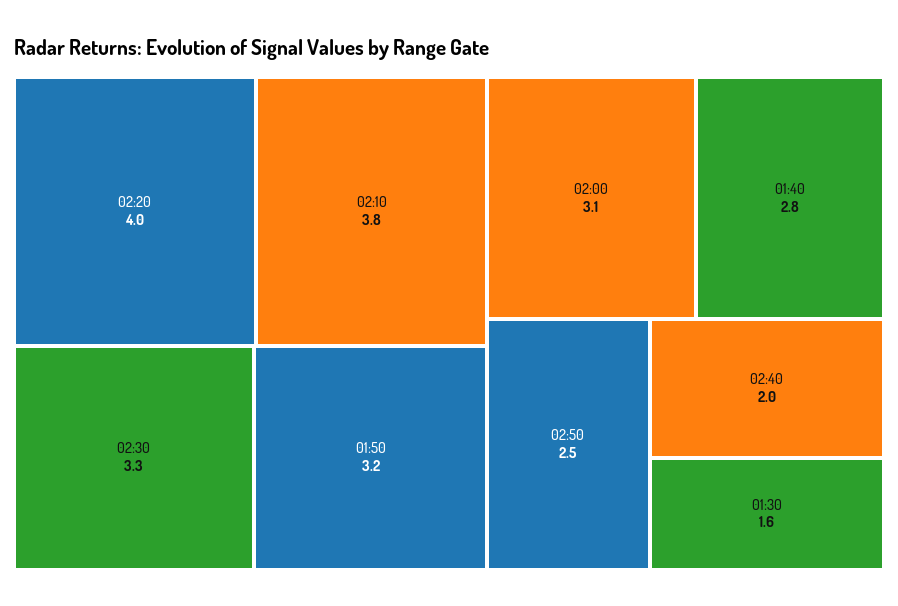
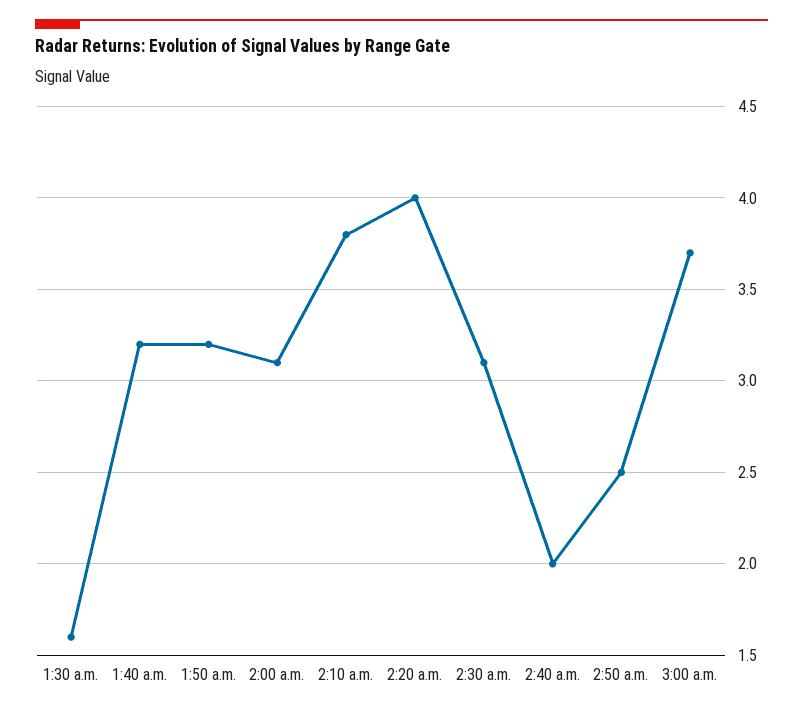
02:30: 3.3 -> 3.1
01:40: 2.8 -> 3.2
3:00 a.m.: none -> 3.7

